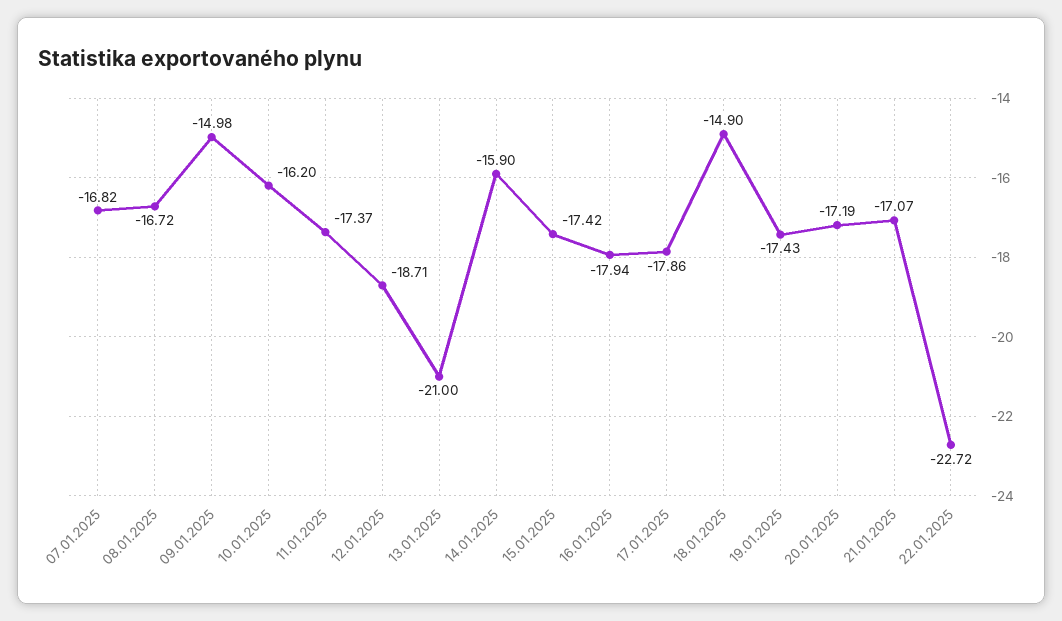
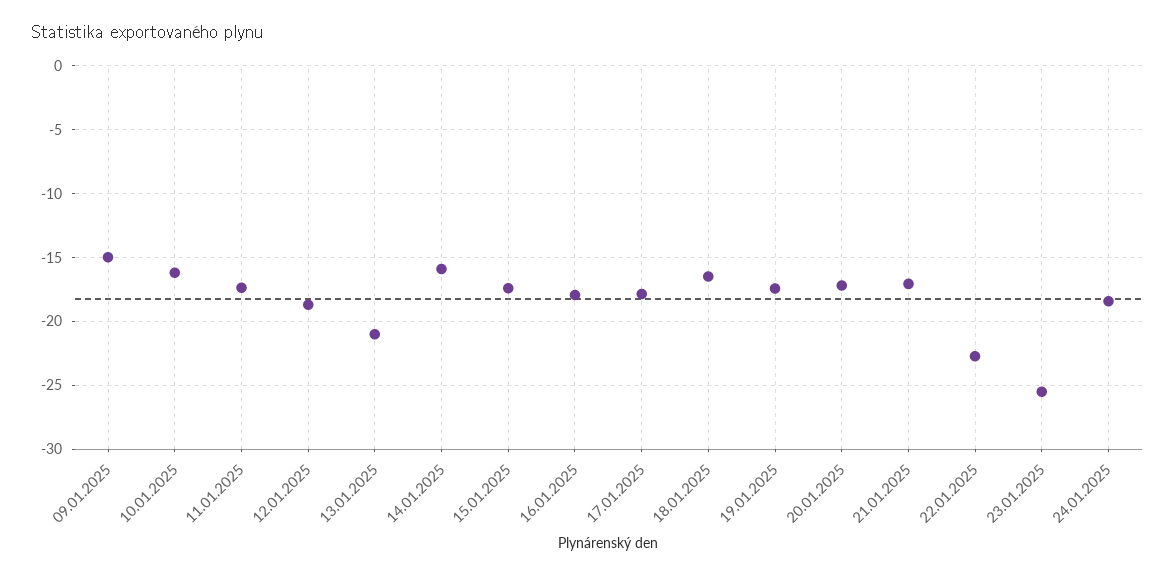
07.01.2025: -16.82 -> none
08.01.2025: -16.72 -> none
18.01.2025: -14.9 -> -16.5
23.01.2025: none -> -25.5
24.01.2025: none -> -18.5

